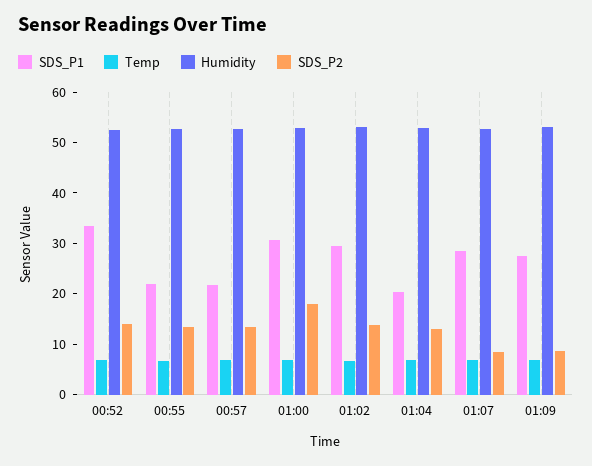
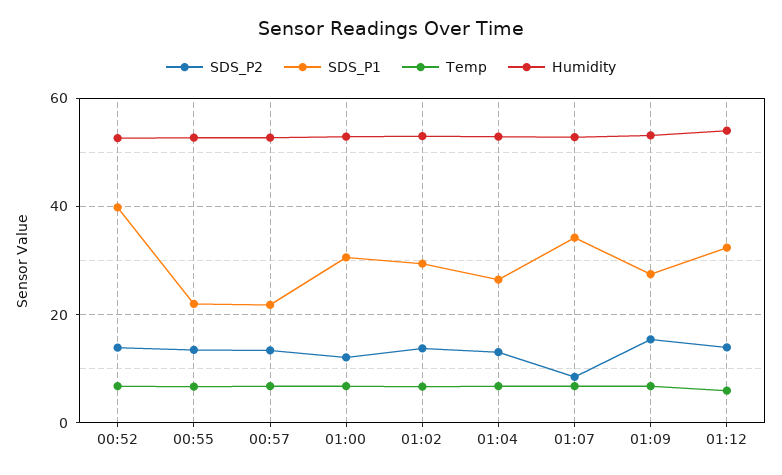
SDS_P1, 00:52: 34 -> 40
SDS_P2, 01:00: 18 -> 12
SDS_P1, 01:04: 20 -> 26
SDS_P1, 01:07: 28 -> 34
SDS_P2, 01:09: 8 -> 16
SDS_P2, 01:12: none -> 14
SDS_P1, 01:12: none -> 32
Temp, 01:12: none -> 6
Humidity, 01:12: none -> 54

